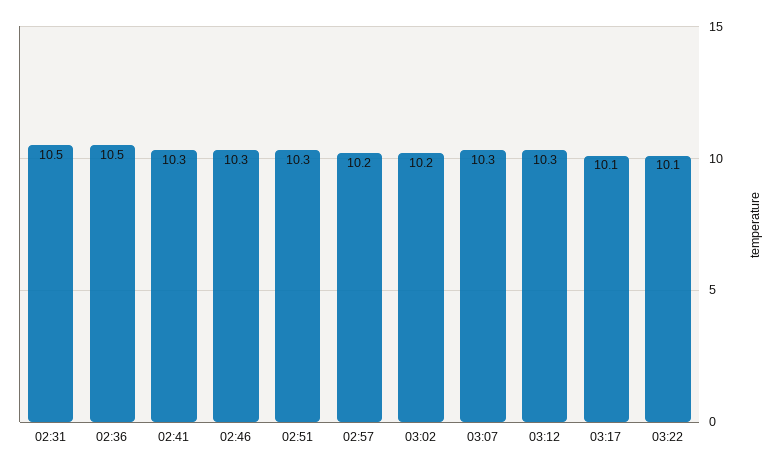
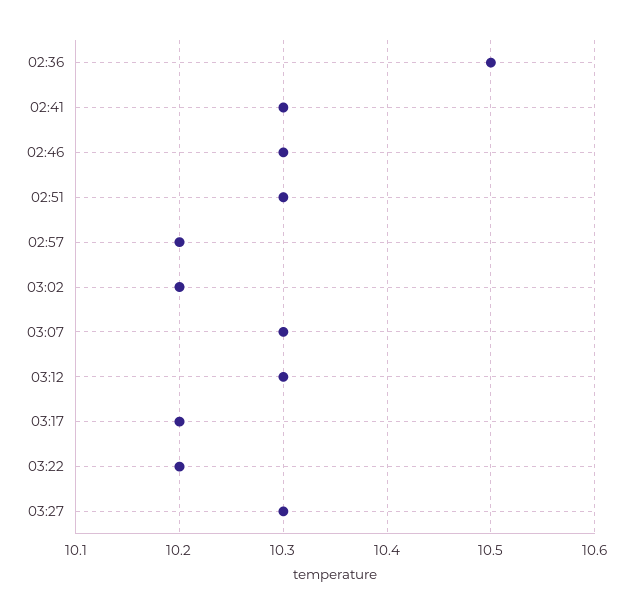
02:31: 10.5 -> none
03:17: 10.1 -> 10.2
03:22: 10.1 -> 10.2
03:27: none -> 10.3

